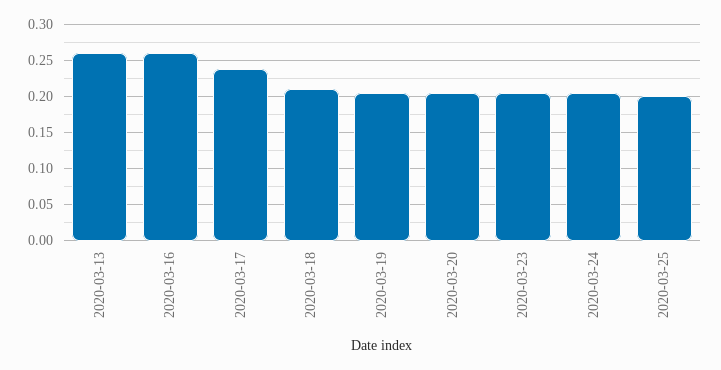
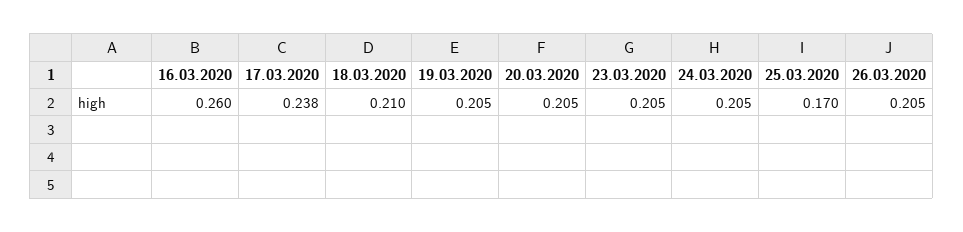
2020-03-13: 0.26 -> none
2020-03-25: 0.2 -> 0.17
26.03.2020: none -> 0.205

